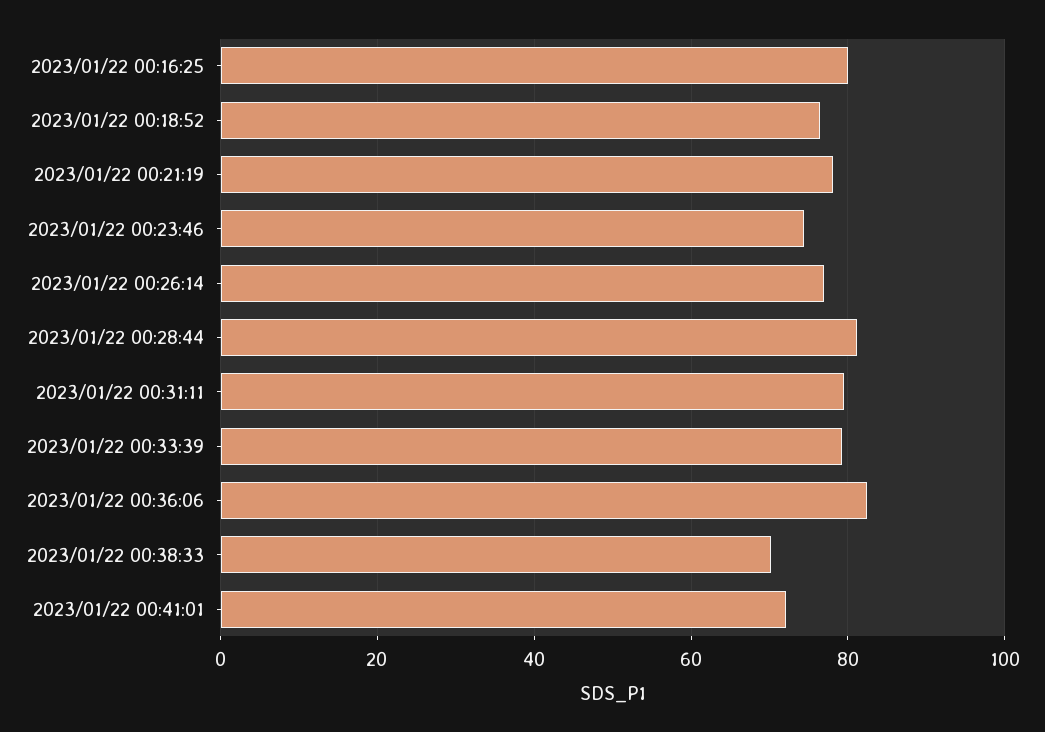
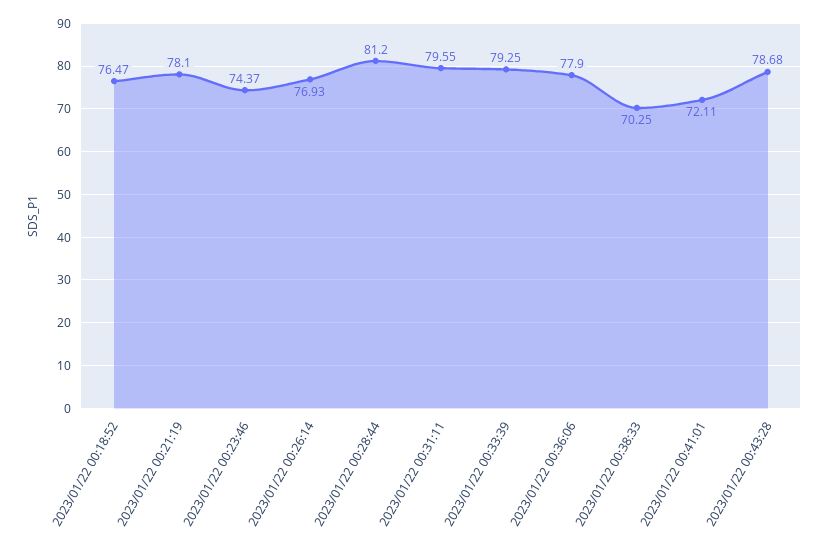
2023/01/22 00:16:25: 80 -> none
2023/01/22 00:36:06: 82 -> 77.9
2023/01/22 00:43:28: none -> 78.68

